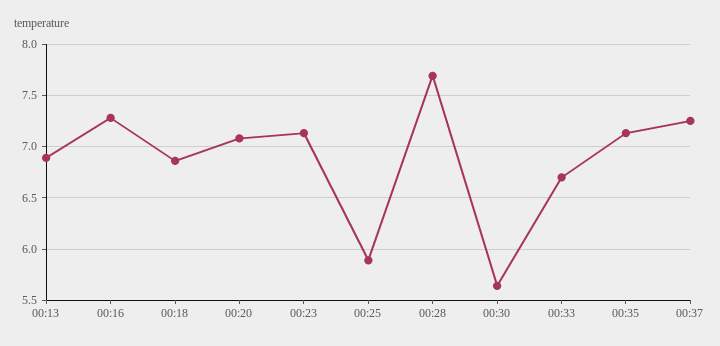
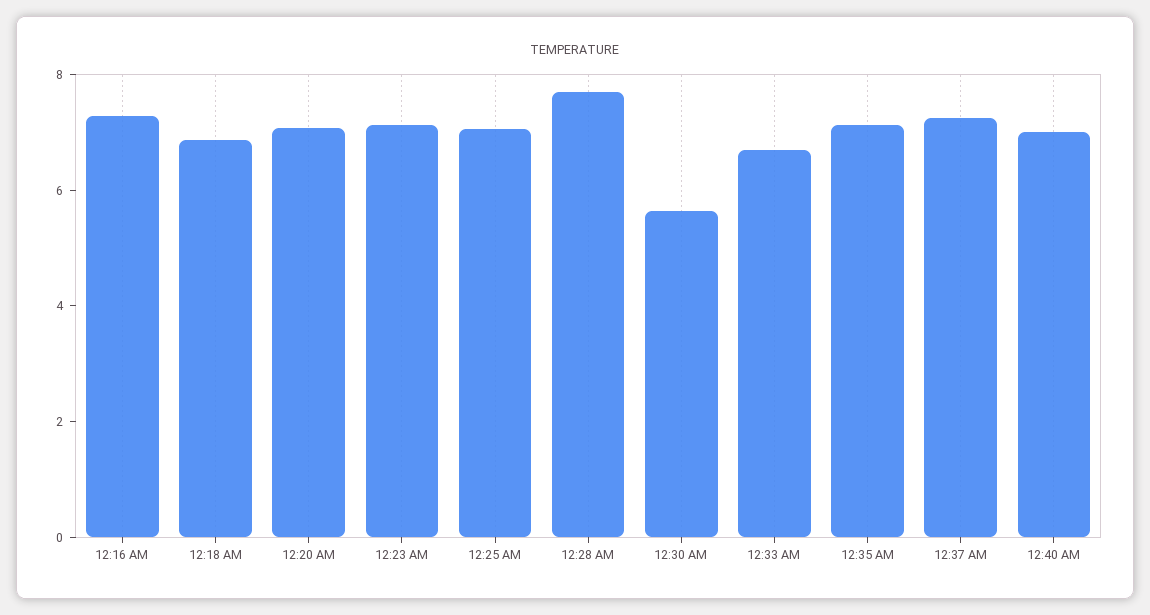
00:13: 6.9 -> none
00:25: 5.9 -> 7
12:40 AM: none -> 7

